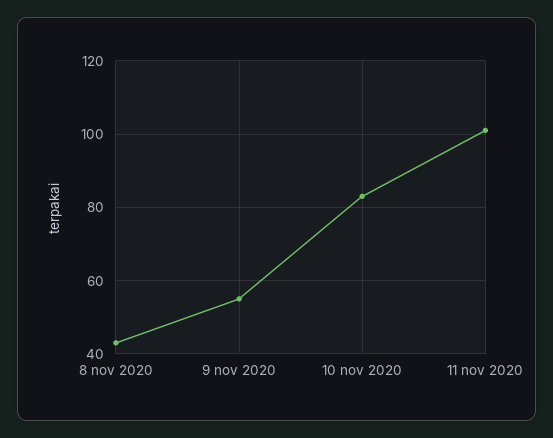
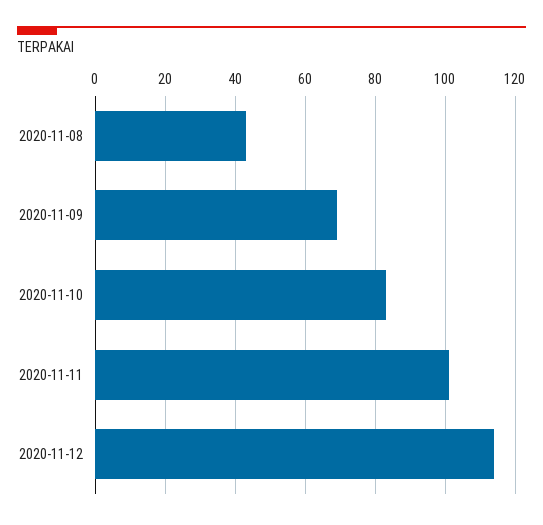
9 nov 2020: 55 -> 70
2020-11-12: none -> 115

